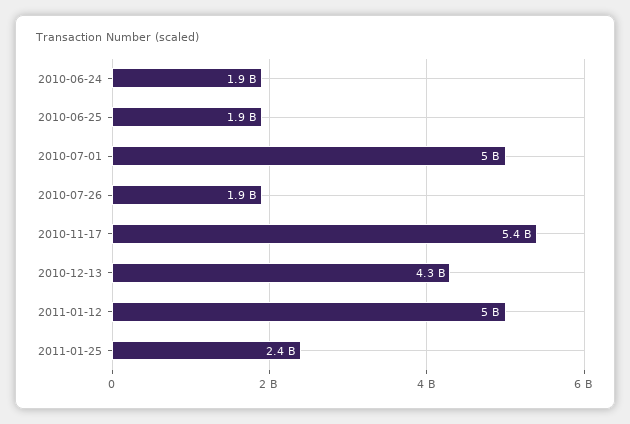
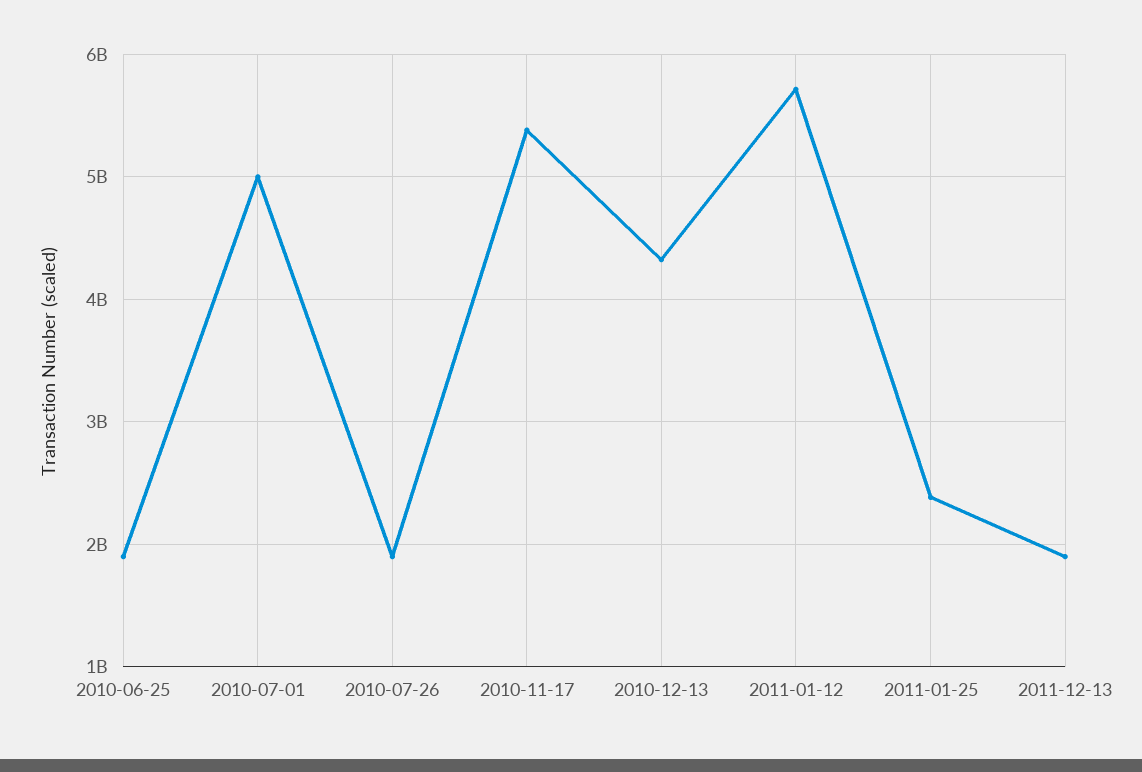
2010-06-24: 1900000000 -> none
2011-01-12: 5000000000 -> 5700000000
2011-12-13: none -> 1900000000

